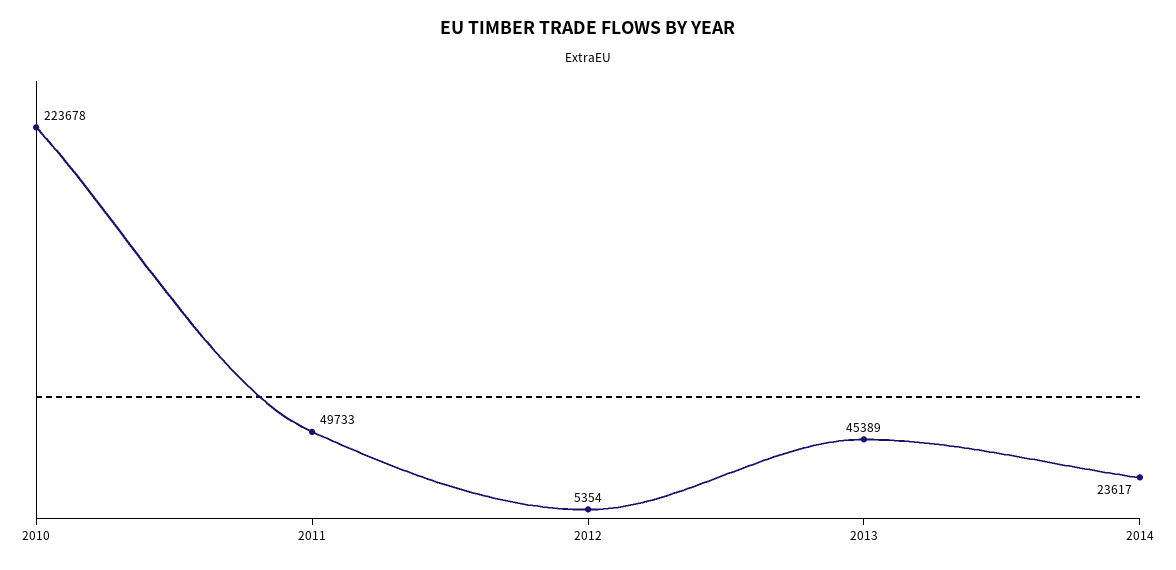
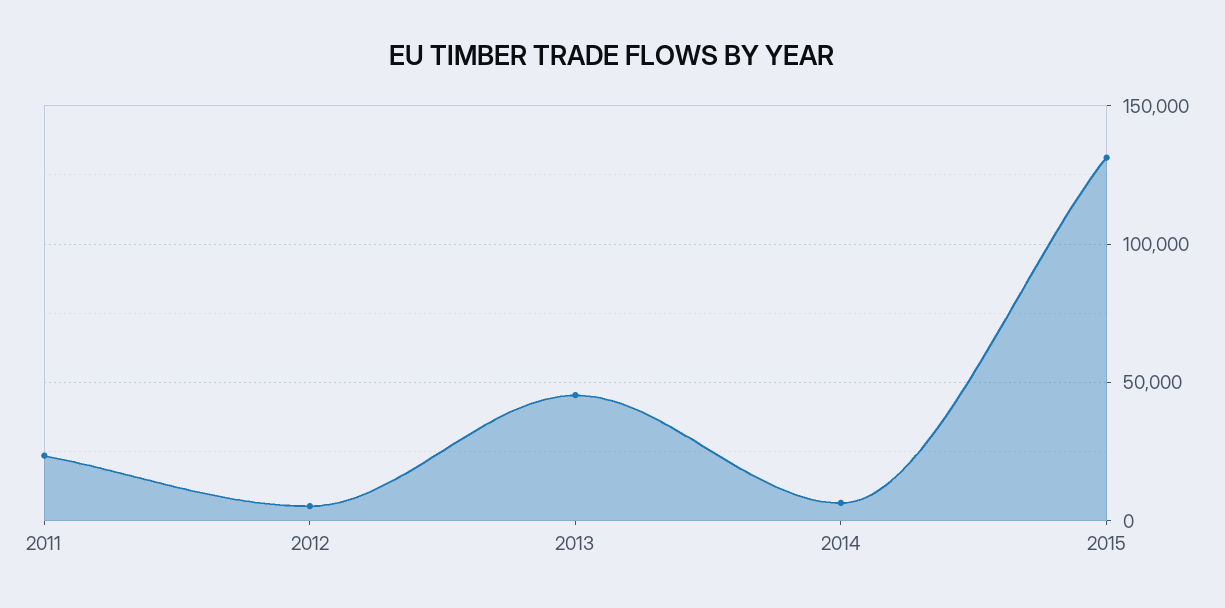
2010: 223678 -> none
2011: 49733 -> 25000
2014: 23617 -> 5000
2015: none -> 130000

